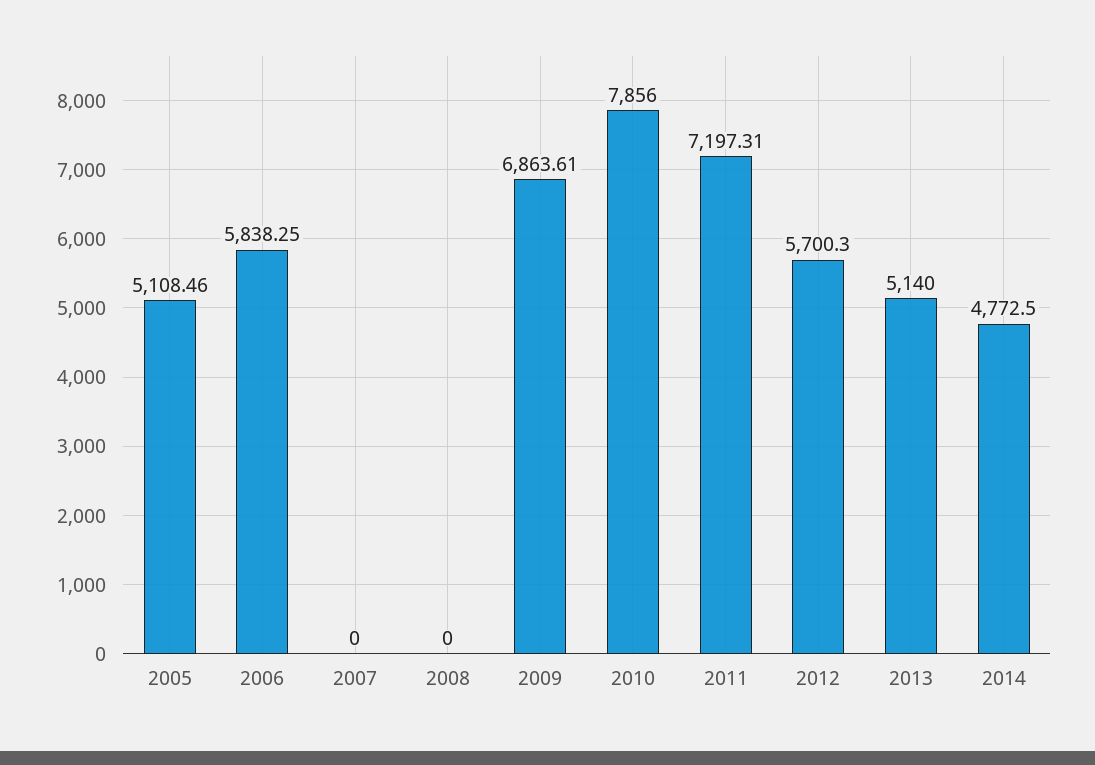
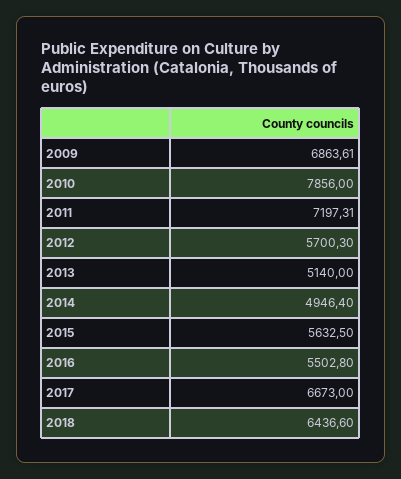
2005: 5108.46 -> none
2006: 5838.25 -> none
2007: 0 -> none
2008: 0 -> none
2014: 4772.5 -> 4946.4
2015: none -> 5632.5
2016: none -> 5502.8
2017: none -> 6673
2018: none -> 6436.6

